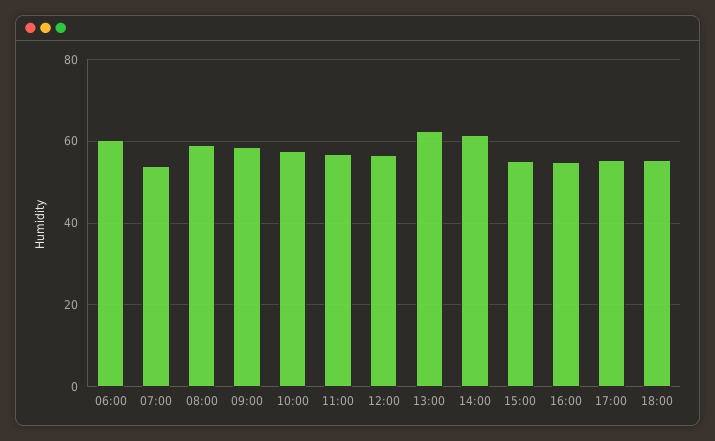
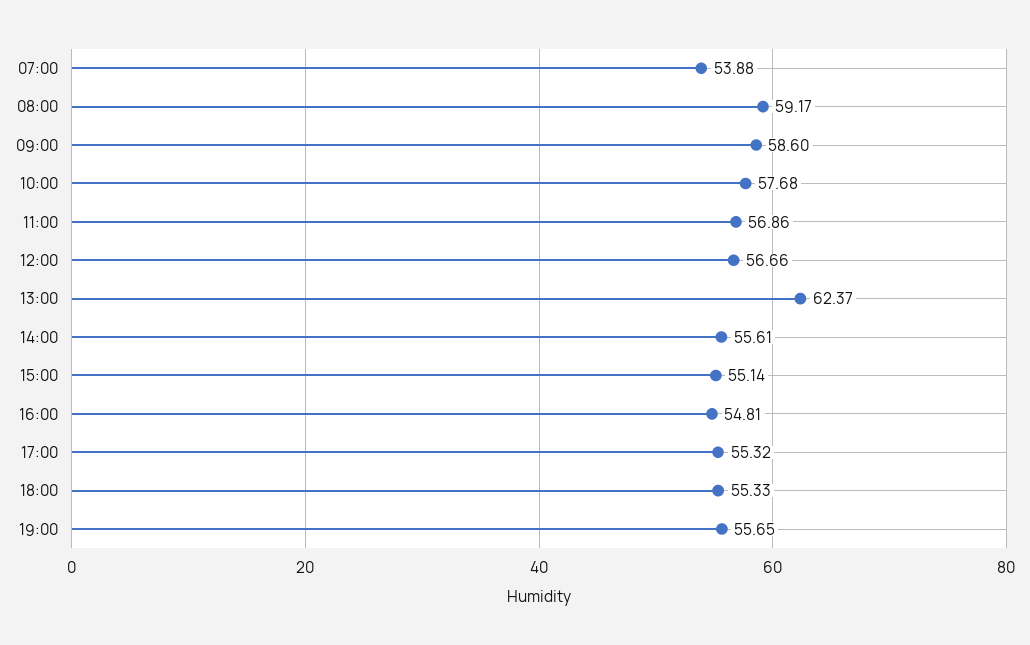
06:00: 60 -> none
14:00: 62 -> 55.61
19:00: none -> 55.65

